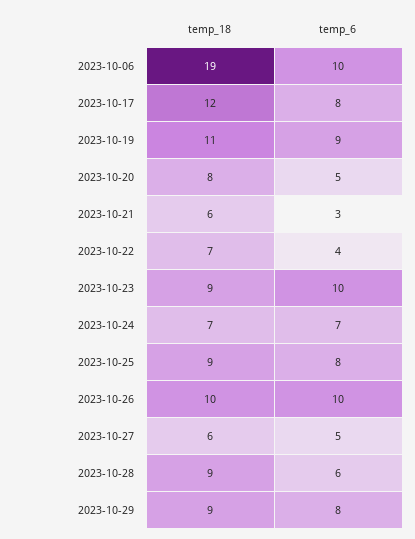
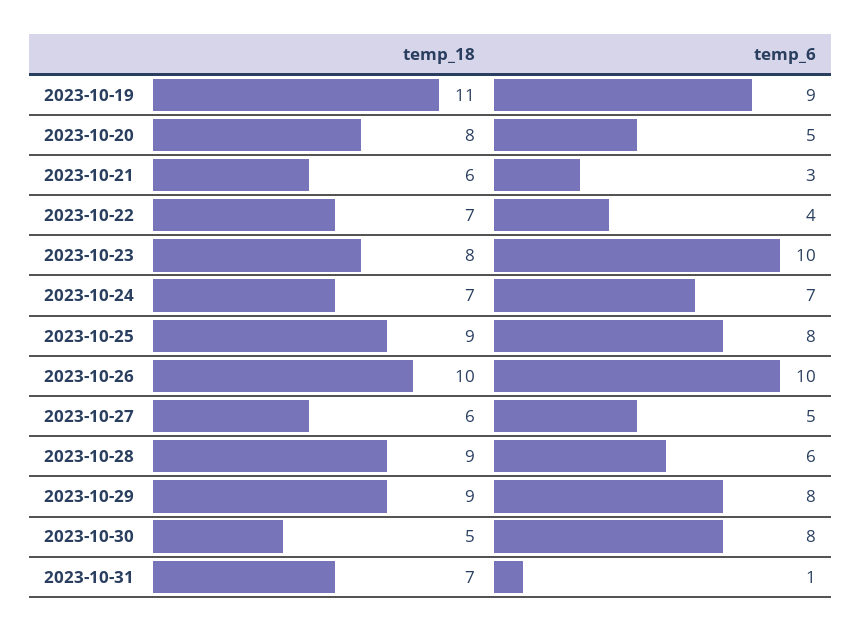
temp_18, 2023-10-06: 19 -> none
temp_6, 2023-10-06: 10 -> none
temp_18, 2023-10-17: 12 -> none
temp_6, 2023-10-17: 8 -> none
temp_18, 2023-10-23: 9 -> 8
temp_18, 2023-10-30: none -> 5
temp_6, 2023-10-30: none -> 8
temp_18, 2023-10-31: none -> 7
temp_6, 2023-10-31: none -> 1

